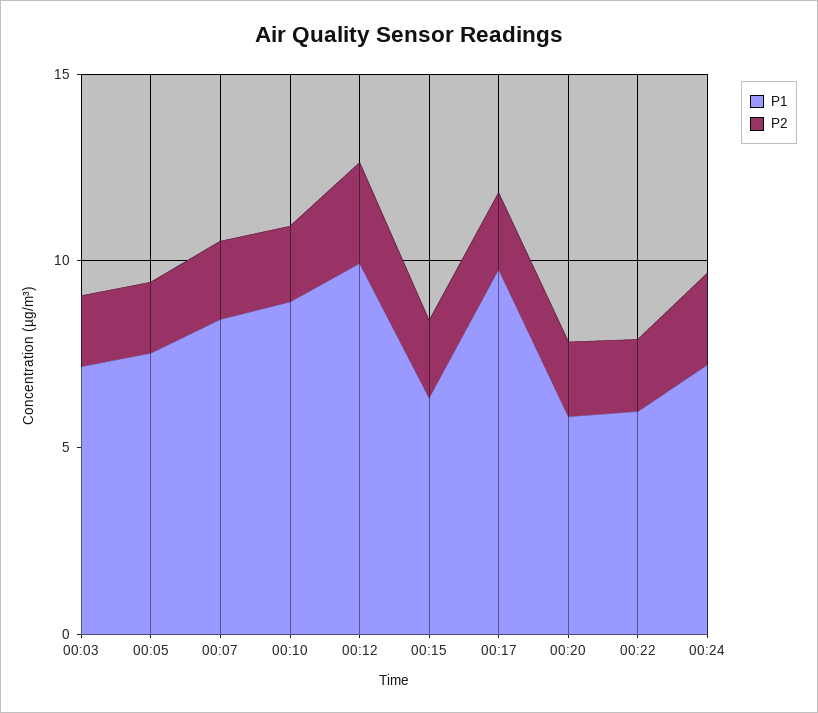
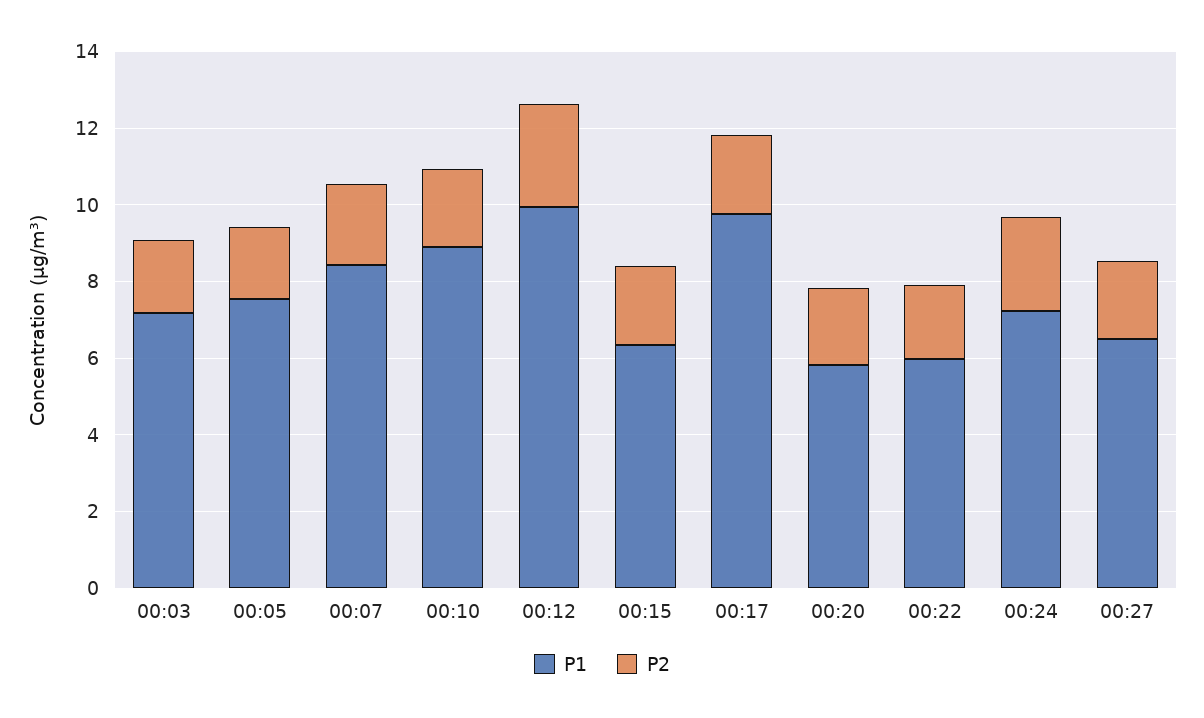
P1, 00:27: none -> 6.5
P2, 00:27: none -> 2

